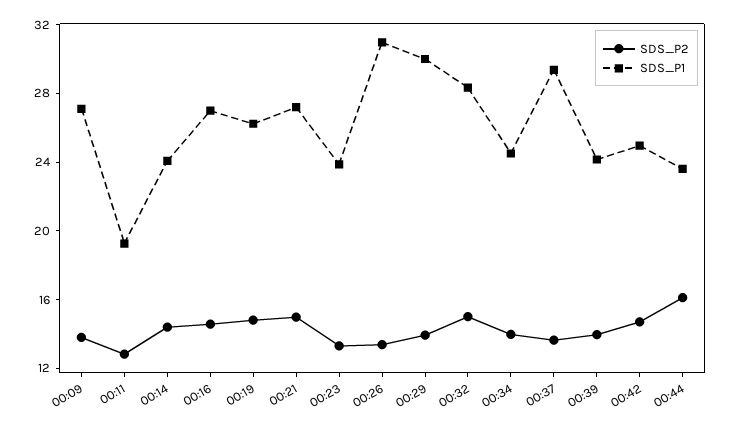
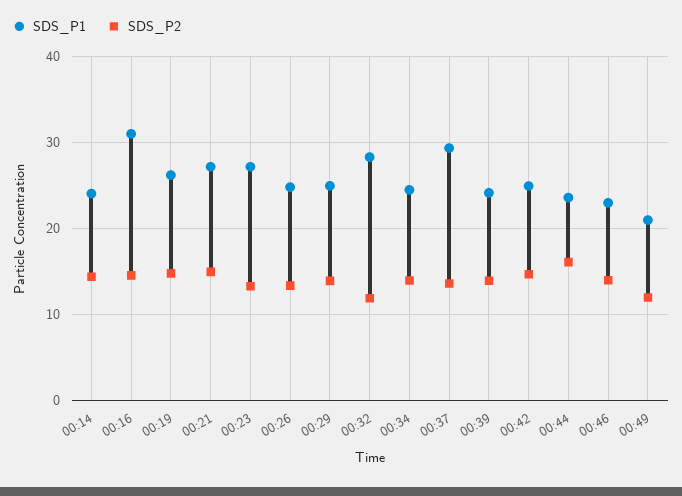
SDS_P2, 00:09: 14 -> none
SDS_P1, 00:09: 27 -> none
SDS_P2, 00:11: 13 -> none
SDS_P1, 00:11: 19 -> none
SDS_P1, 00:16: 27 -> 31
SDS_P1, 00:23: 24 -> 27
SDS_P1, 00:26: 31 -> 25
SDS_P1, 00:29: 30 -> 25
SDS_P2, 00:32: 15 -> 12
SDS_P1, 00:46: none -> 23
SDS_P2, 00:46: none -> 14
SDS_P1, 00:49: none -> 21
SDS_P2, 00:49: none -> 12

